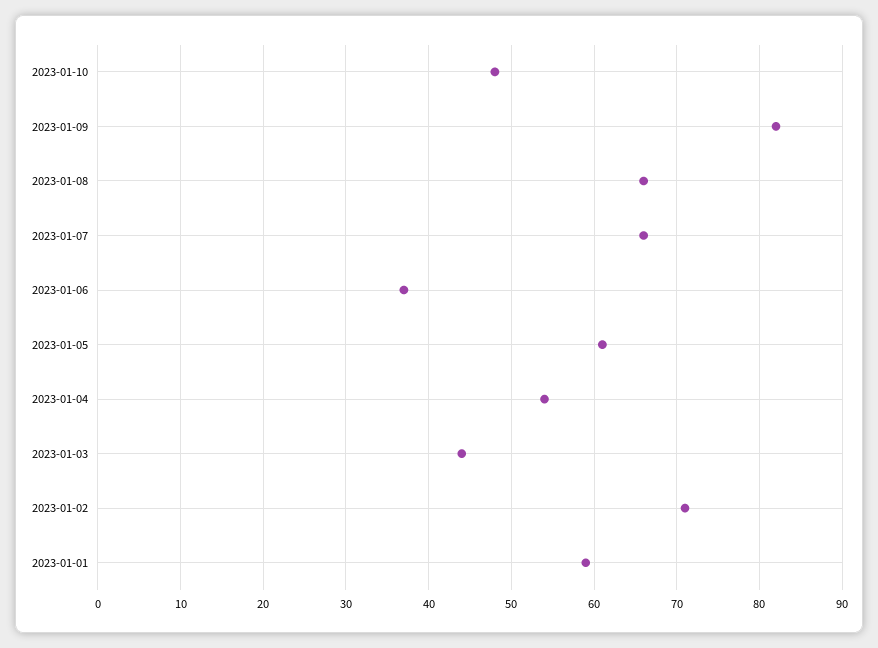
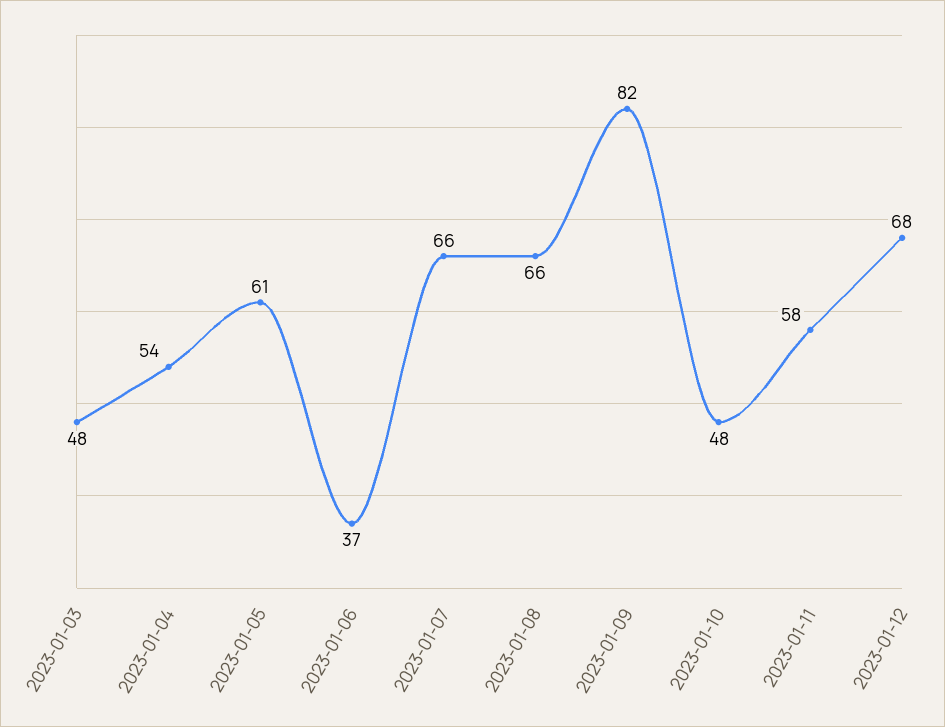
2023-01-03: 44 -> 48
2023-01-02: 71 -> none
2023-01-01: 59 -> none
2023-01-11: none -> 58
2023-01-12: none -> 68

